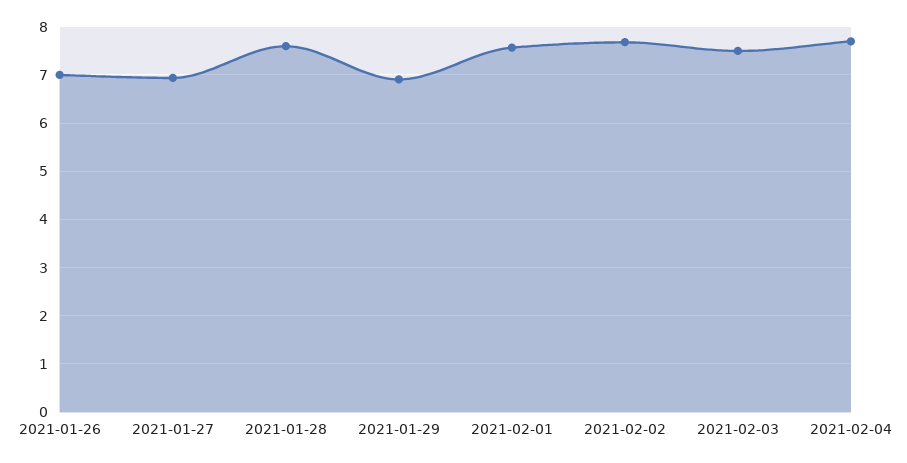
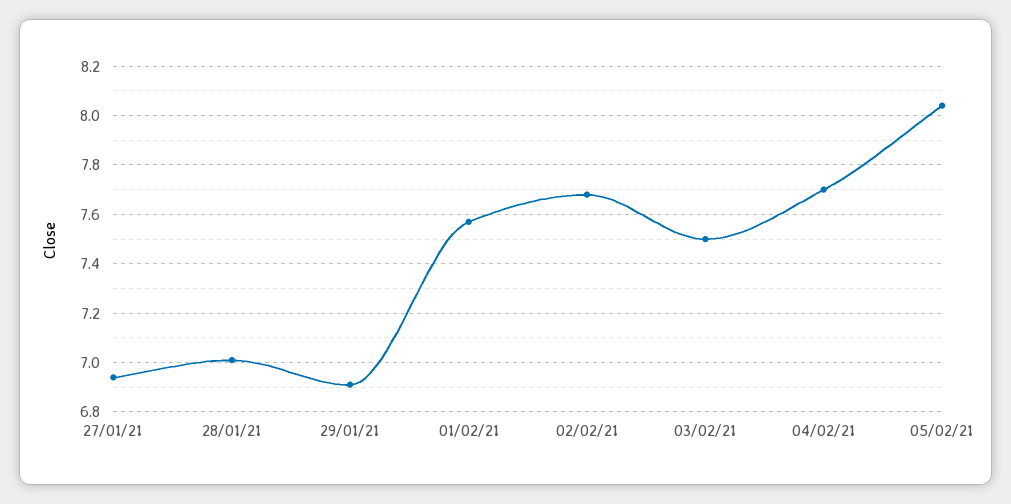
2021-01-26: 7 -> none
2021-01-28: 7.6 -> 7
05/02/21: none -> 8.05

